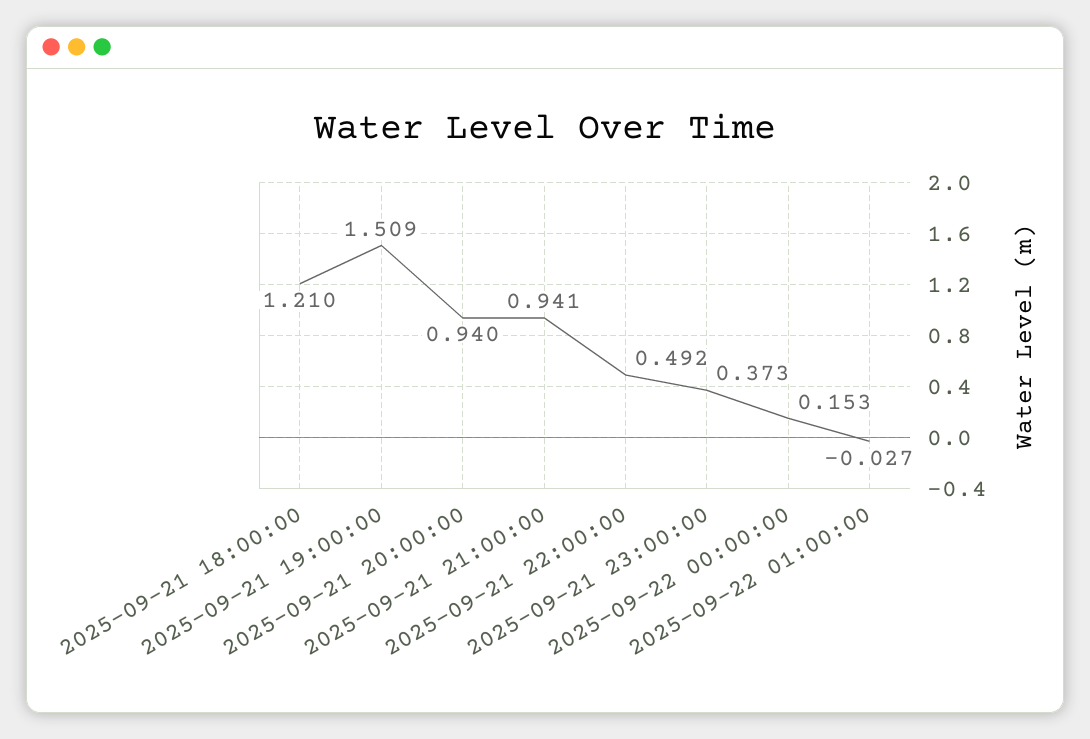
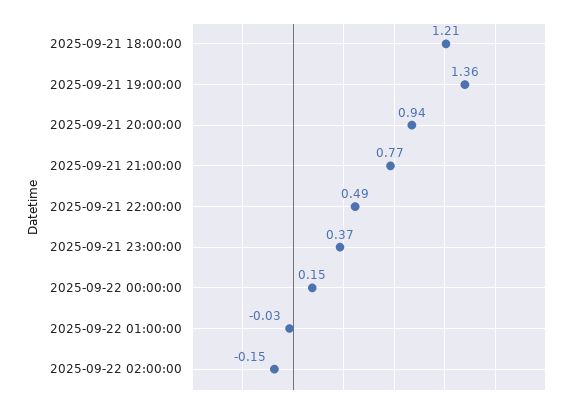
2025-09-21 19:00:00: 1.509 -> 1.36
2025-09-21 21:00:00: 0.941 -> 0.77
2025-09-22 02:00:00: none -> -0.15

